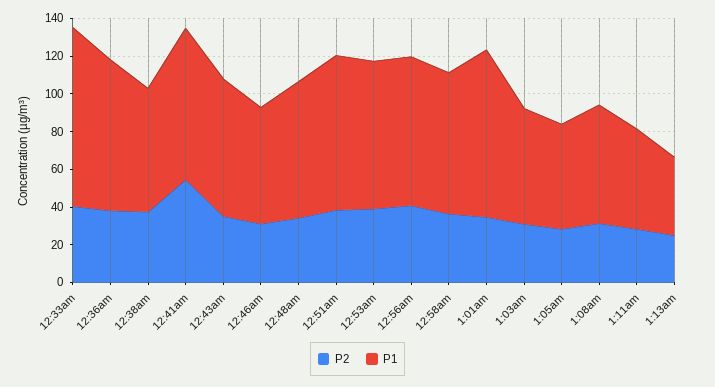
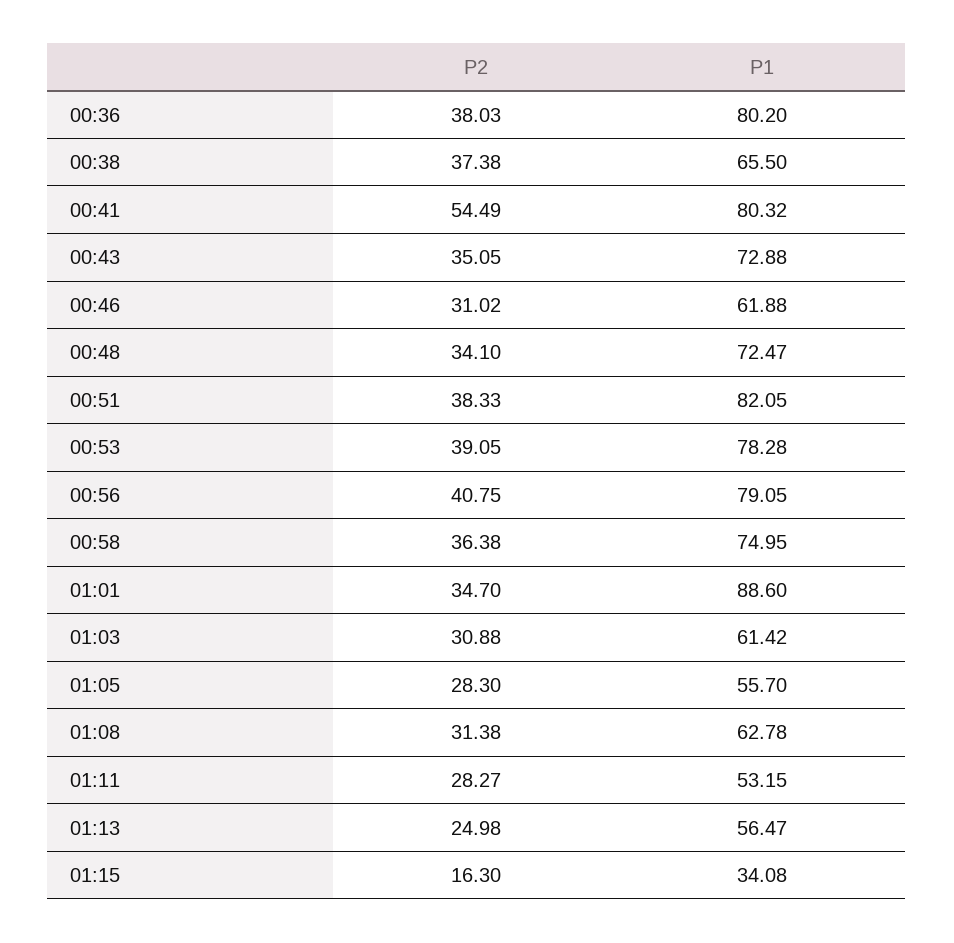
P2, 12:33am: 40 -> none
P1, 12:33am: 95 -> none
P1, 1:13am: 40 -> 56.47
P2, 01:15: none -> 16.3
P1, 01:15: none -> 34.08

